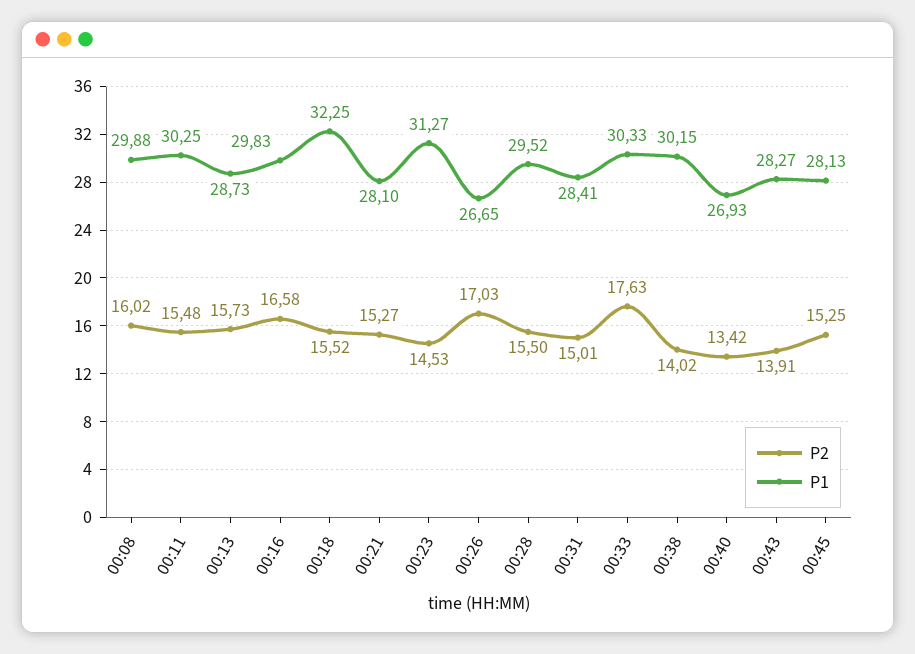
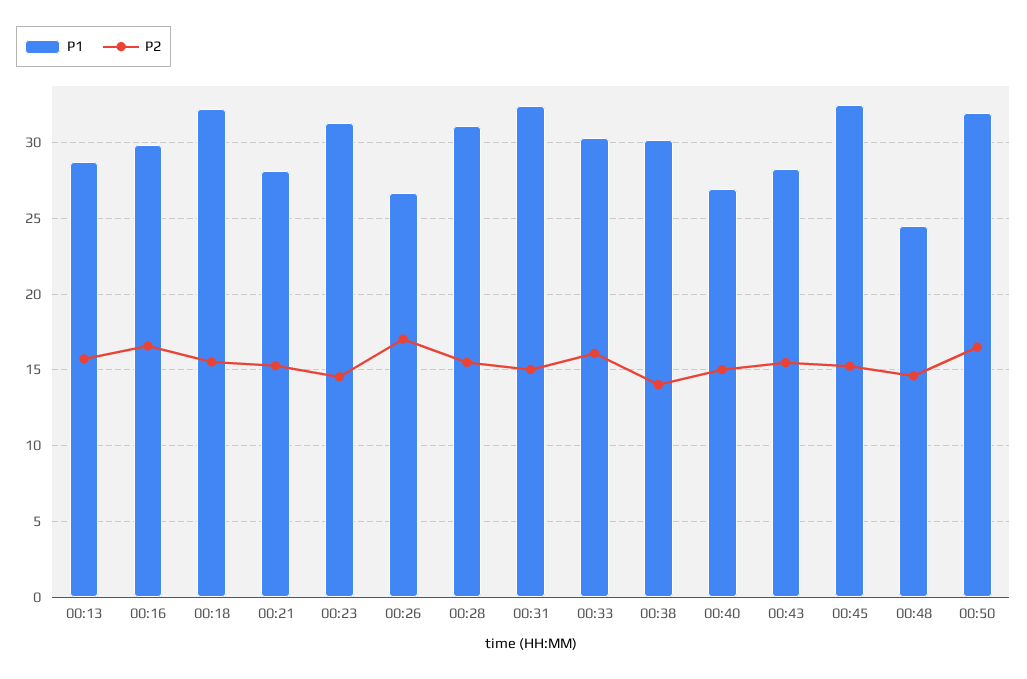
P2, 00:08: 16.02 -> none
P1, 00:08: 29.88 -> none
P2, 00:11: 15.48 -> none
P1, 00:11: 30.25 -> none
P1, 00:28: 29.52 -> 31
P1, 00:31: 28.41 -> 32.5
P2, 00:33: 17.63 -> 16
P2, 00:40: 13.42 -> 15
P2, 00:43: 13.91 -> 15.5
P1, 00:45: 28.13 -> 32.5
P1, 00:48: none -> 24.5
P2, 00:48: none -> 14.5
P1, 00:50: none -> 32
P2, 00:50: none -> 16.5

